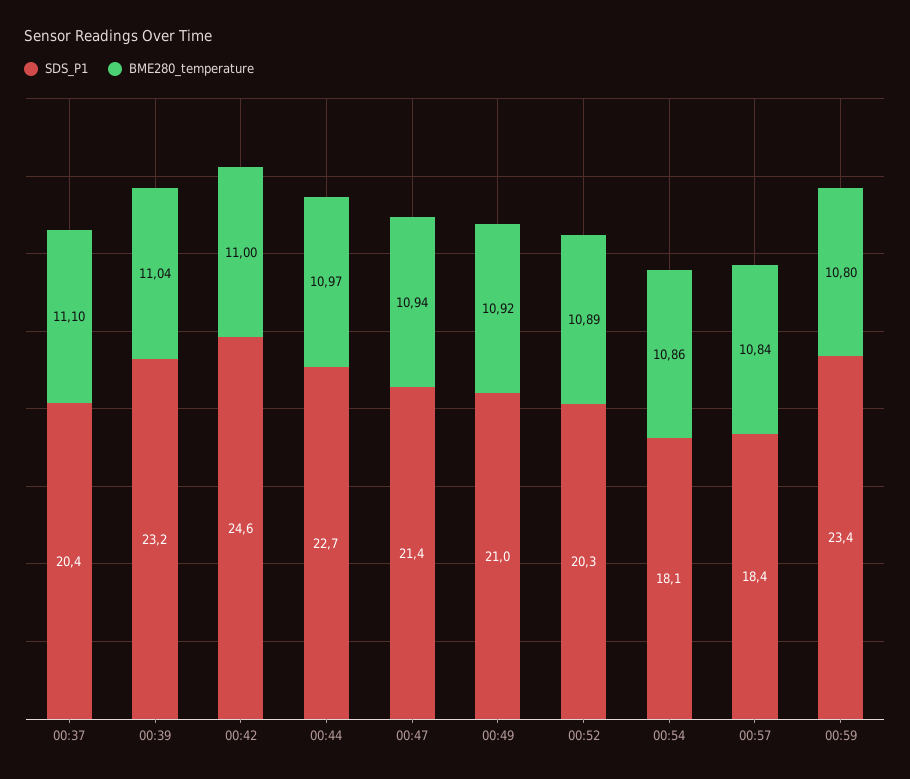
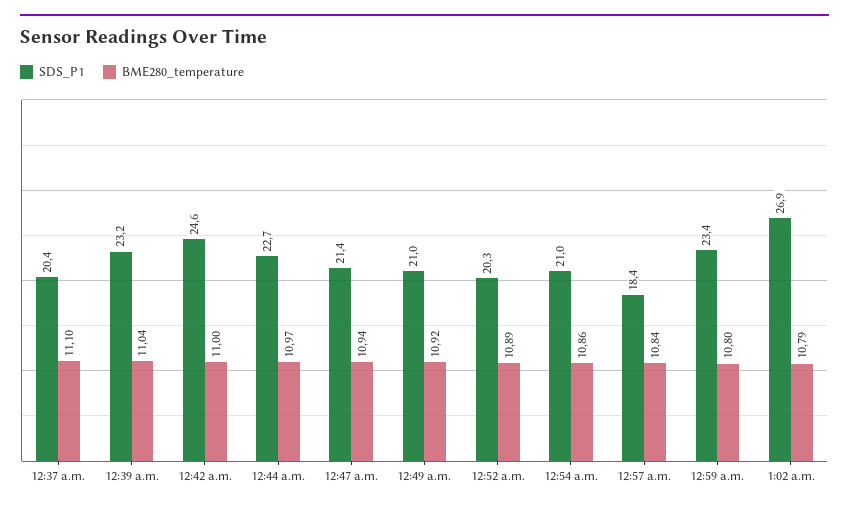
SDS_P1, 00:54: 18.1 -> 21
SDS_P1, 1:02 a.m.: none -> 26.9
BME280_temperature, 1:02 a.m.: none -> 10.79

